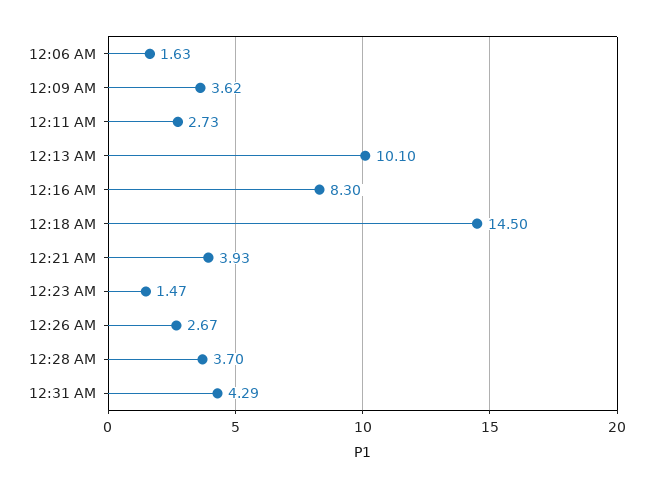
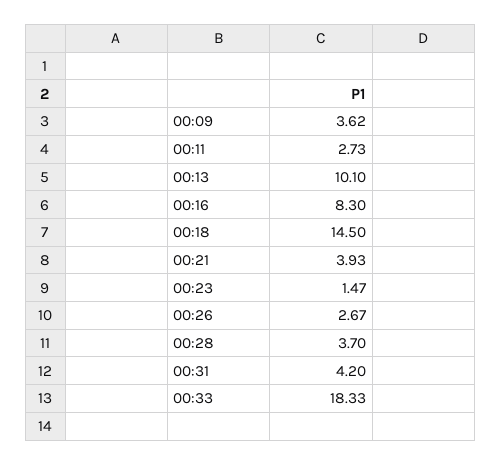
12:06 AM: 1.63 -> none
12:31 AM: 4.29 -> 4.2
00:33: none -> 18.33

